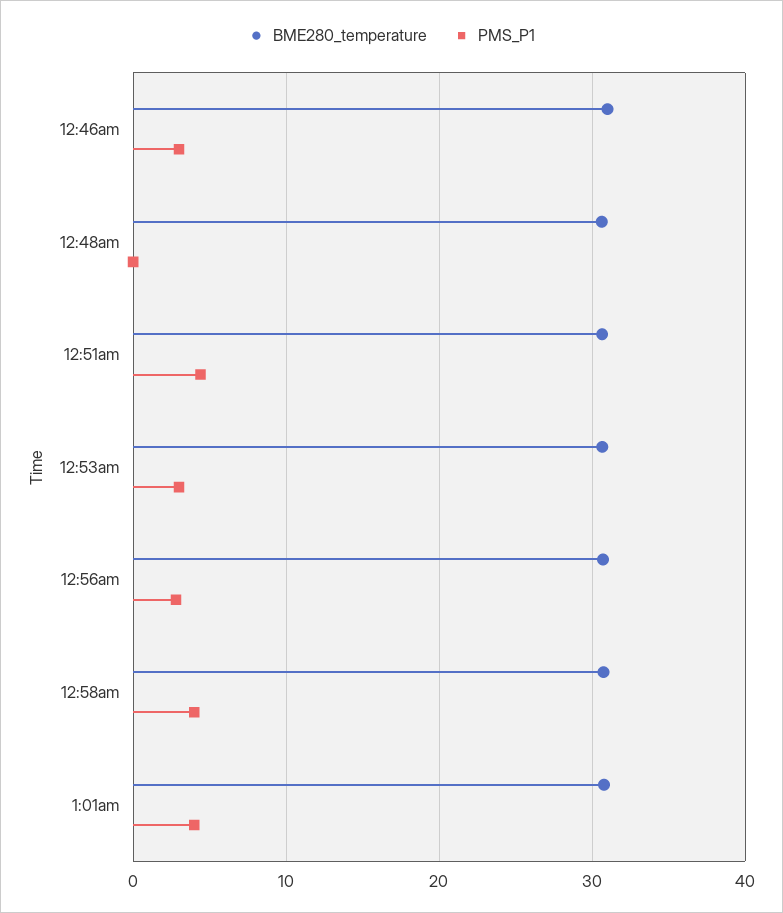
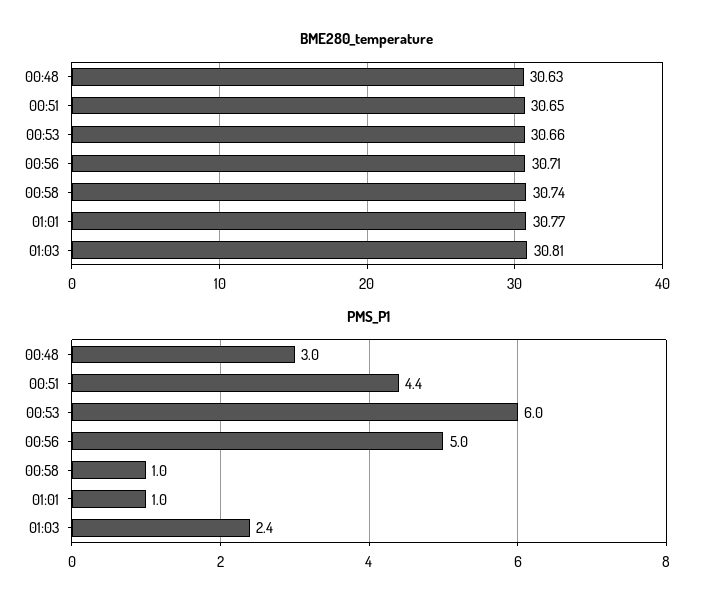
BME280_temperature, 12:46am: 31 -> none
PMS_P1, 12:46am: 3 -> none
PMS_P1, 12:48am: 0 -> 3
PMS_P1, 12:53am: 3 -> 6
PMS_P1, 12:56am: 3 -> 5
PMS_P1, 12:58am: 4 -> 1
PMS_P1, 1:01am: 4 -> 1
BME280_temperature, 01:03: none -> 30.81
PMS_P1, 01:03: none -> 2.4

